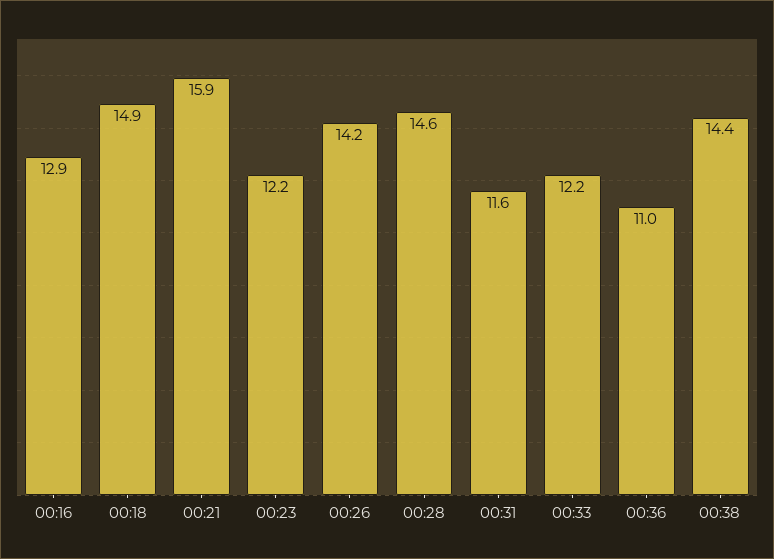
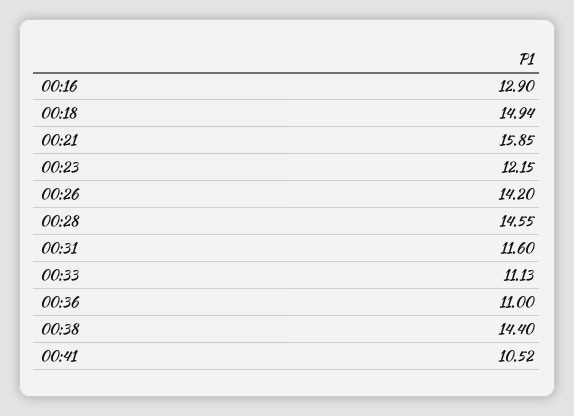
00:33: 12.2 -> 11.13
00:41: none -> 10.52

